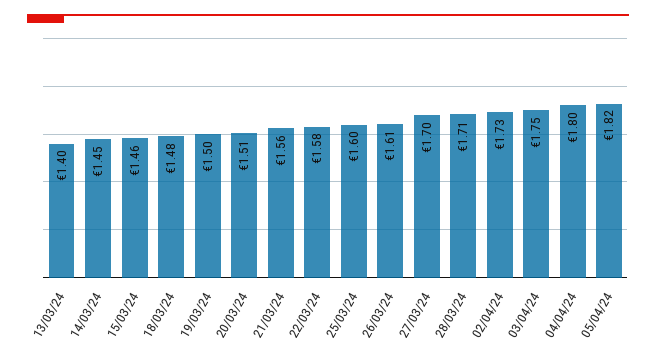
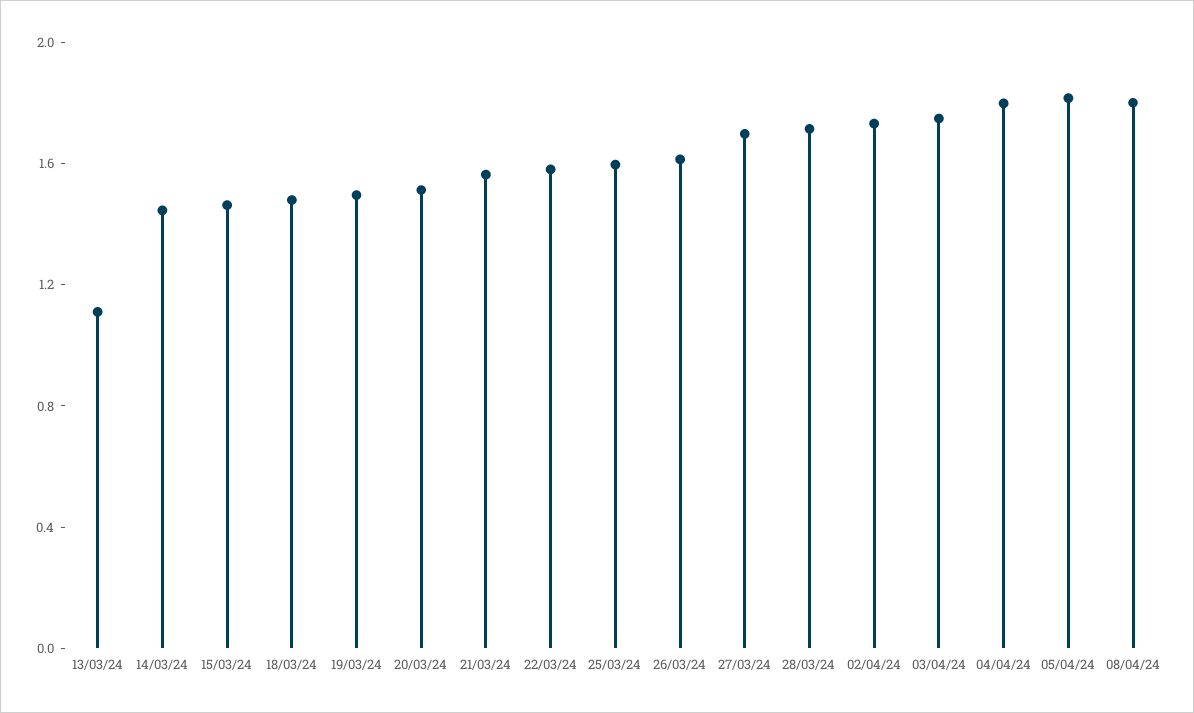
13/03/24: 1.4 -> 1.1
08/04/24: none -> 1.8

